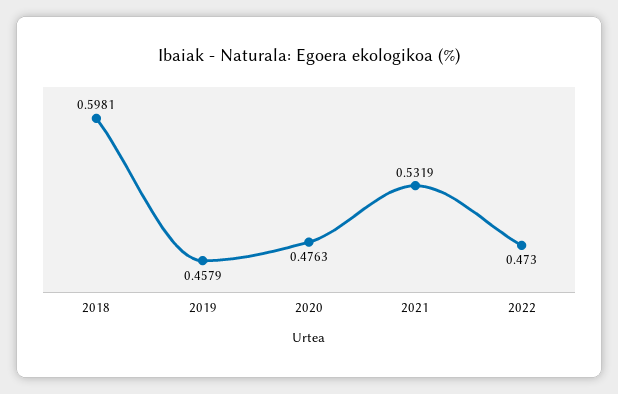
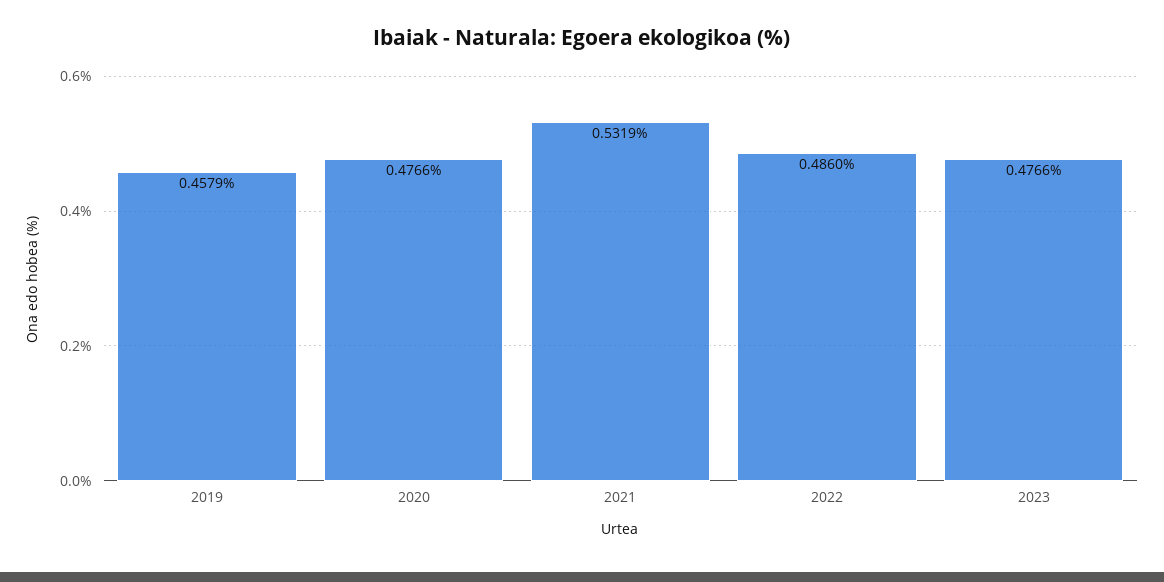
2018: 0.5981 -> none
2020: 0.4763 -> 0.4766
2022: 0.473 -> 0.486
2023: none -> 0.4766

